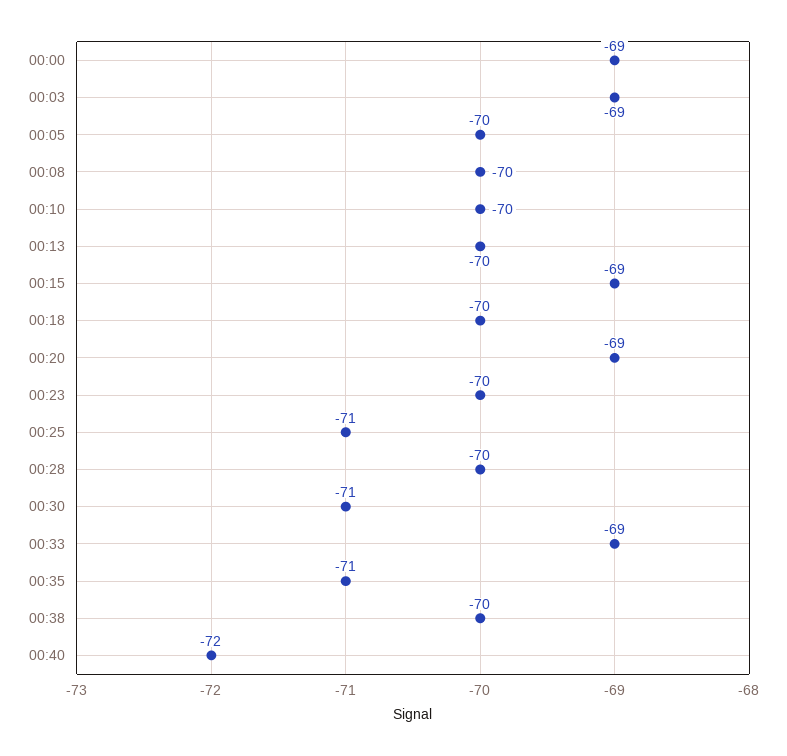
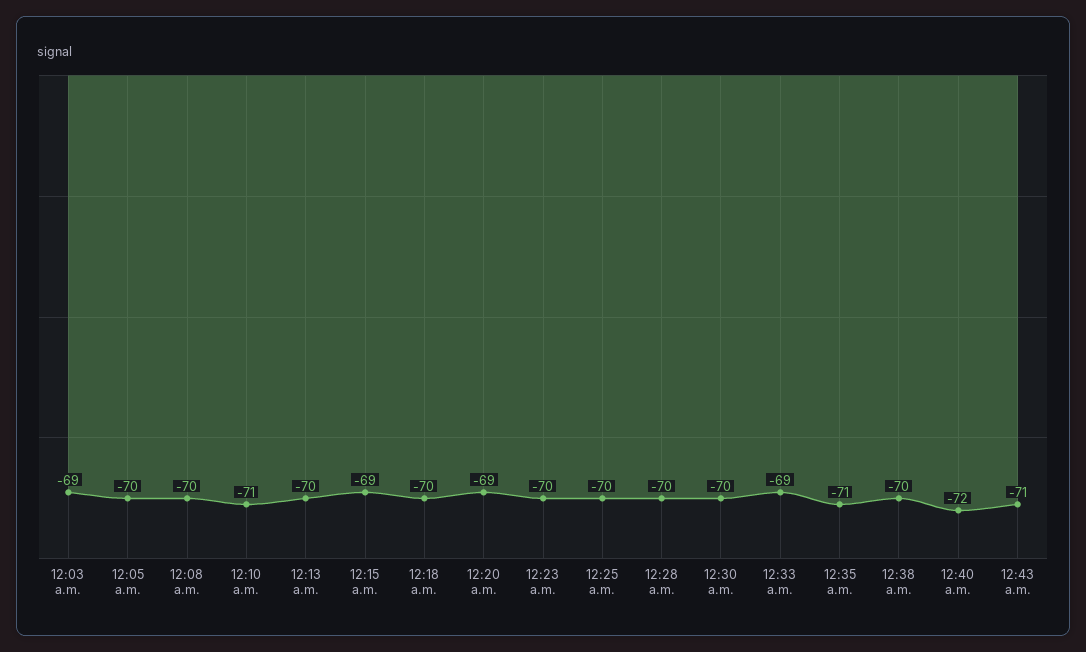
00:00: -69 -> none
00:10: -70 -> -71
00:25: -71 -> -70
00:30: -71 -> -70
12:43 a.m.: none -> -71

